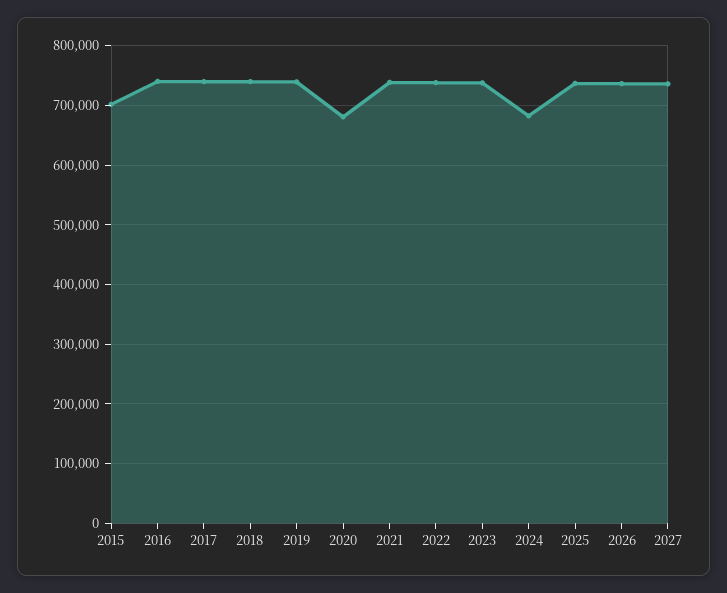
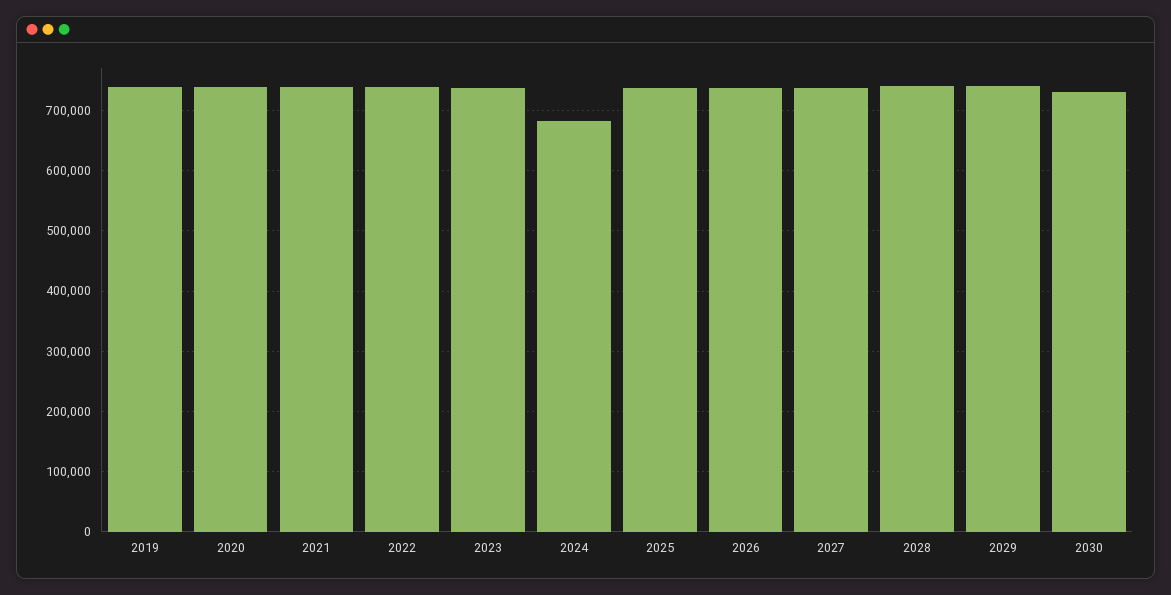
2015: 700000 -> none
2016: 740000 -> none
2017: 740000 -> none
2018: 740000 -> none
2020: 680000 -> 740000
2028: none -> 740000
2029: none -> 740000
2030: none -> 730000

